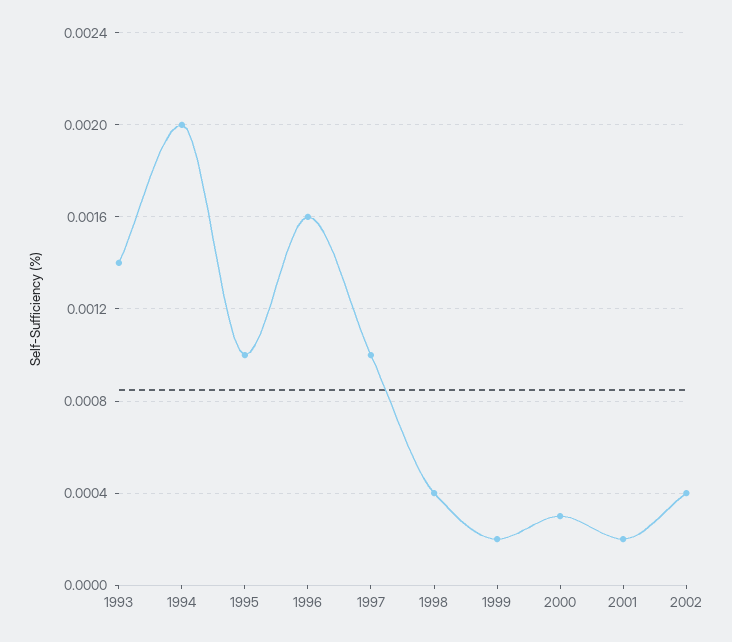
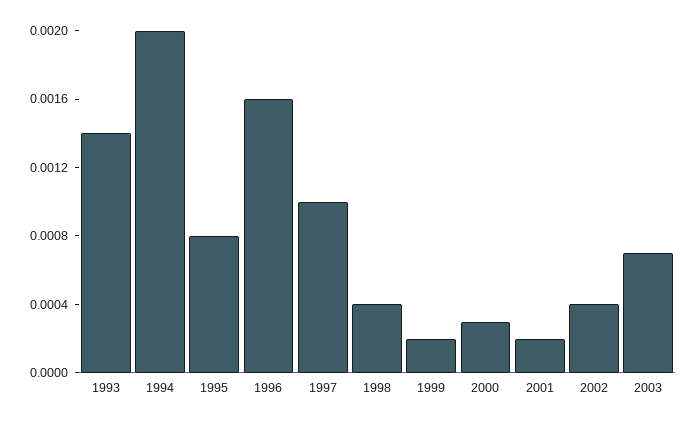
1995: 0.001 -> 0.0008
2003: none -> 0.0007

